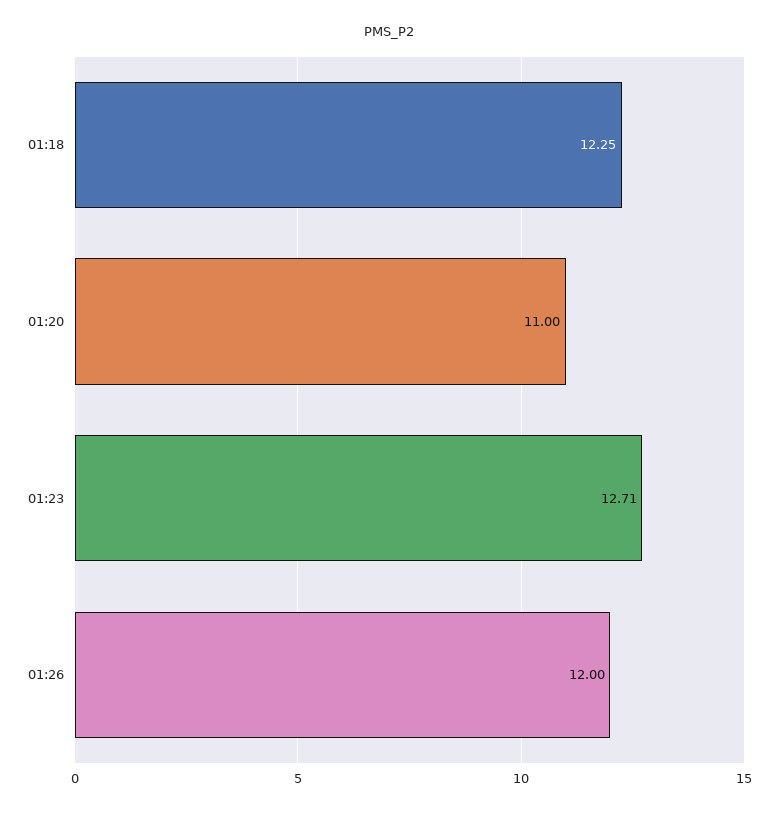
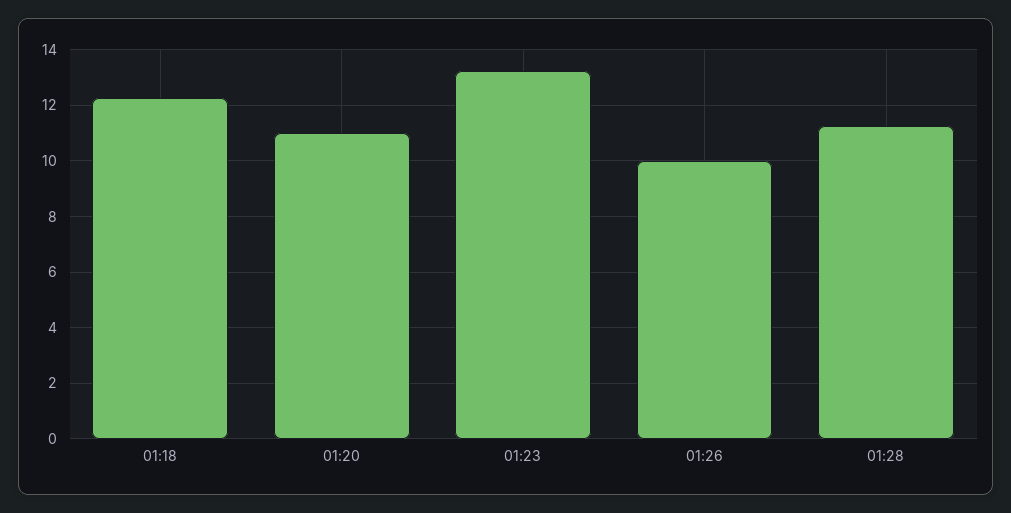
01:23: 12.71 -> 13.25
01:26: 12 -> 10
01:28: none -> 11.25

